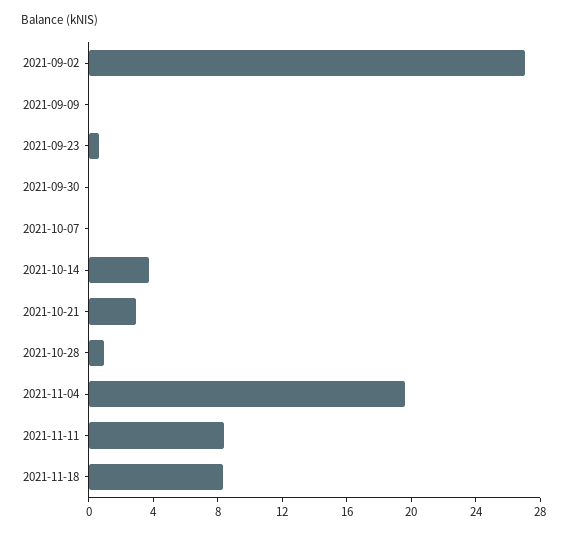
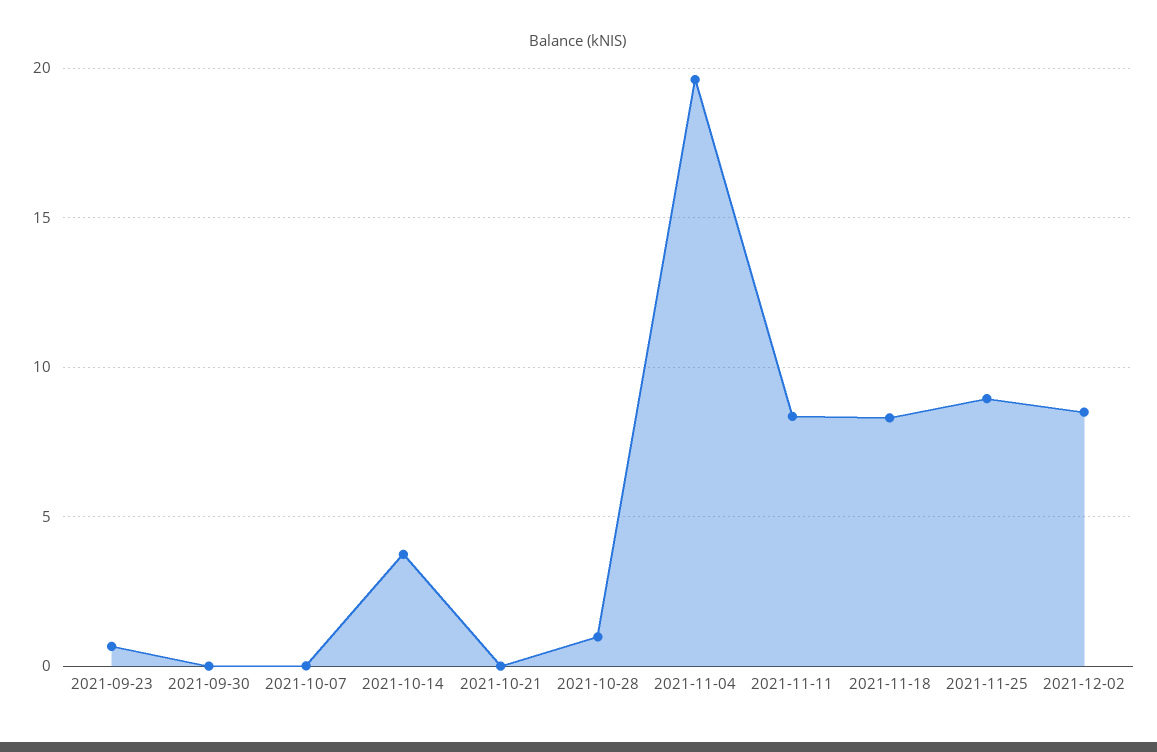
2021-09-02: 27 -> none
2021-09-09: 0 -> none
2021-10-21: 3 -> 0
2021-11-25: none -> 9
2021-12-02: none -> 8.5

